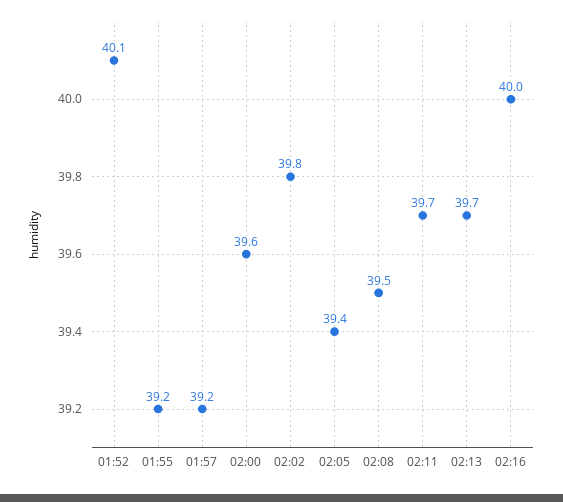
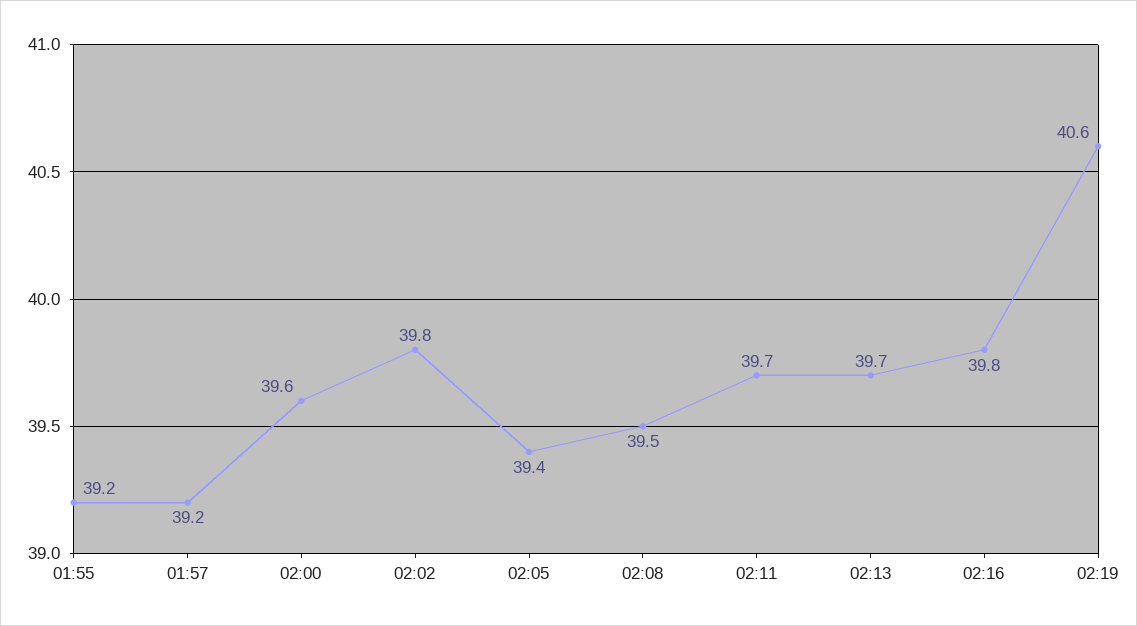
01:52: 40.1 -> none
02:16: 40 -> 39.8
02:19: none -> 40.6

